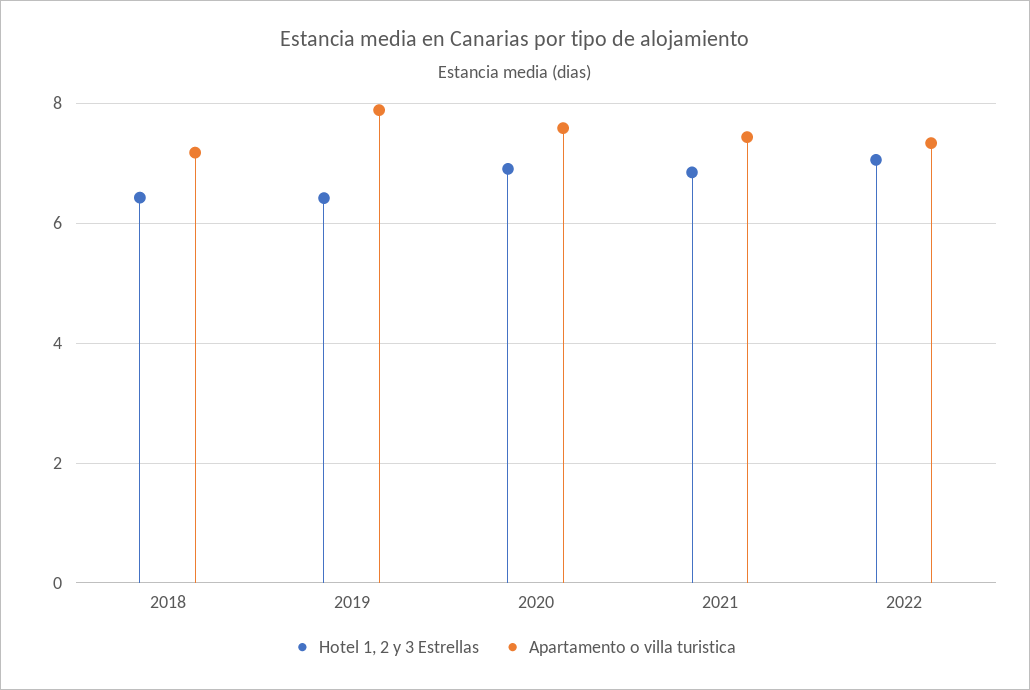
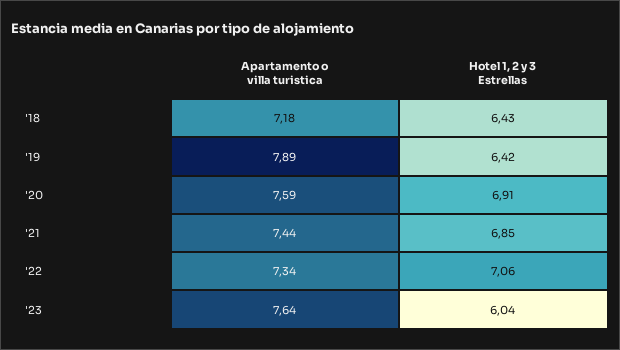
Apartamento o villa turistica, '23: none -> 7.64
Hotel 1, 2 y 3 Estrellas, '23: none -> 6.04

